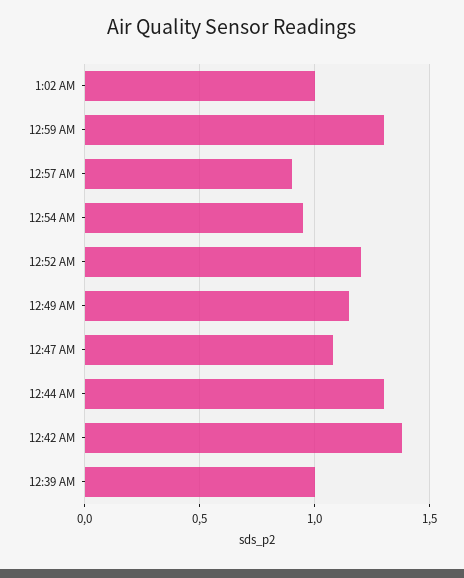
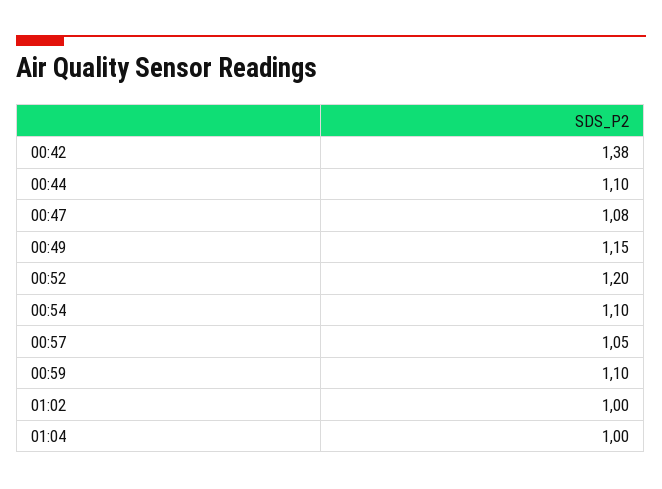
12:59 AM: 1.3 -> 1.1
12:57 AM: 0.9 -> 1.05
12:54 AM: 0.95 -> 1.1
12:44 AM: 1.3 -> 1.1
12:39 AM: 1 -> none
01:04: none -> 1

